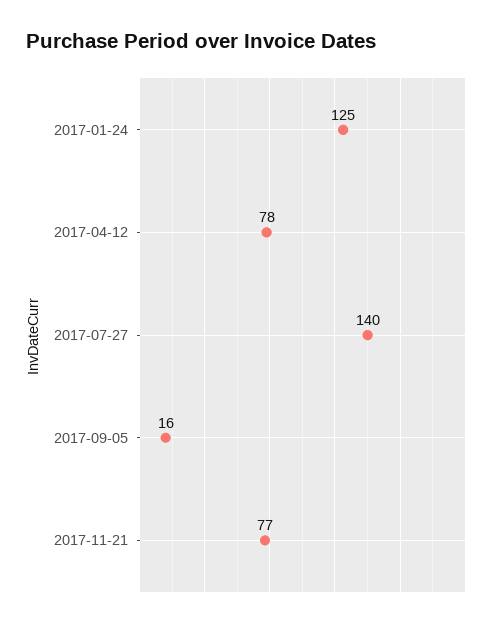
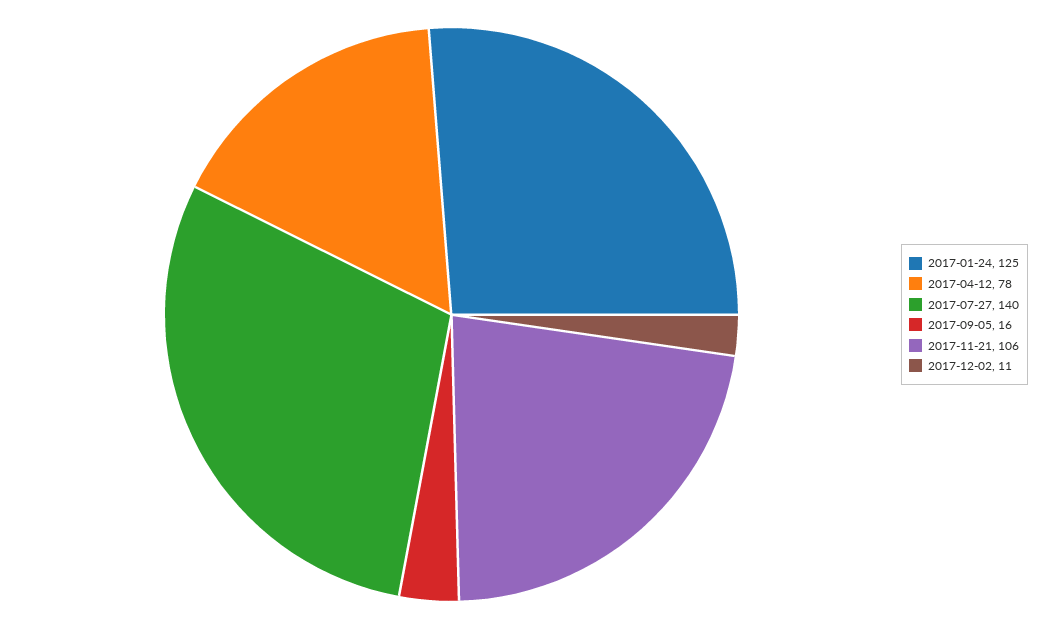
2017-11-21: 77 -> 106
2017-12-02: none -> 11

